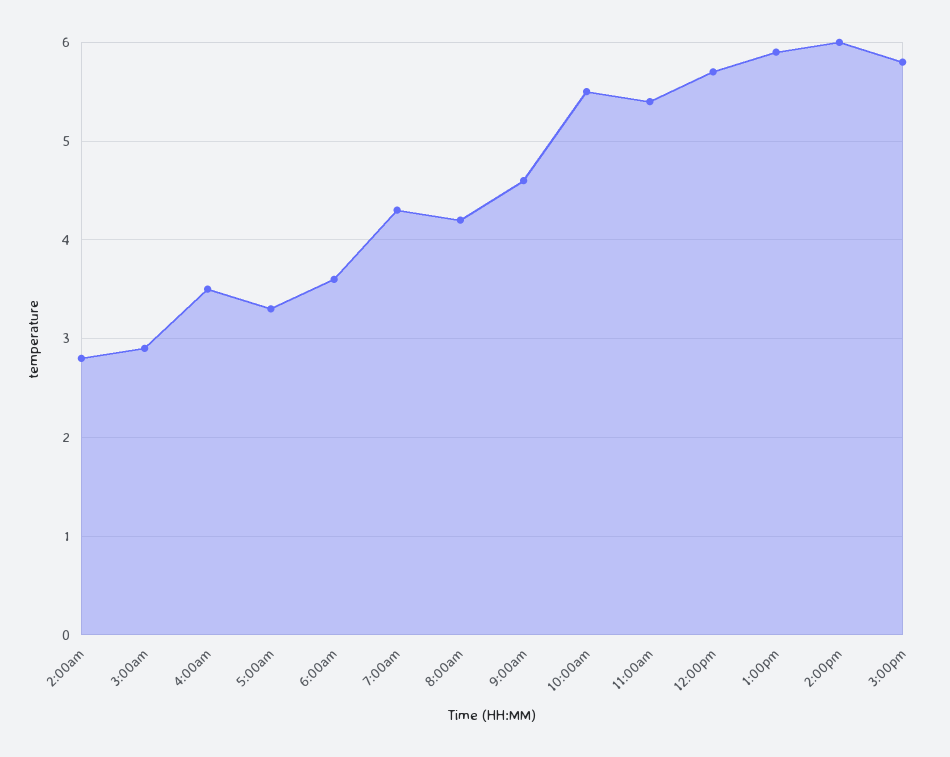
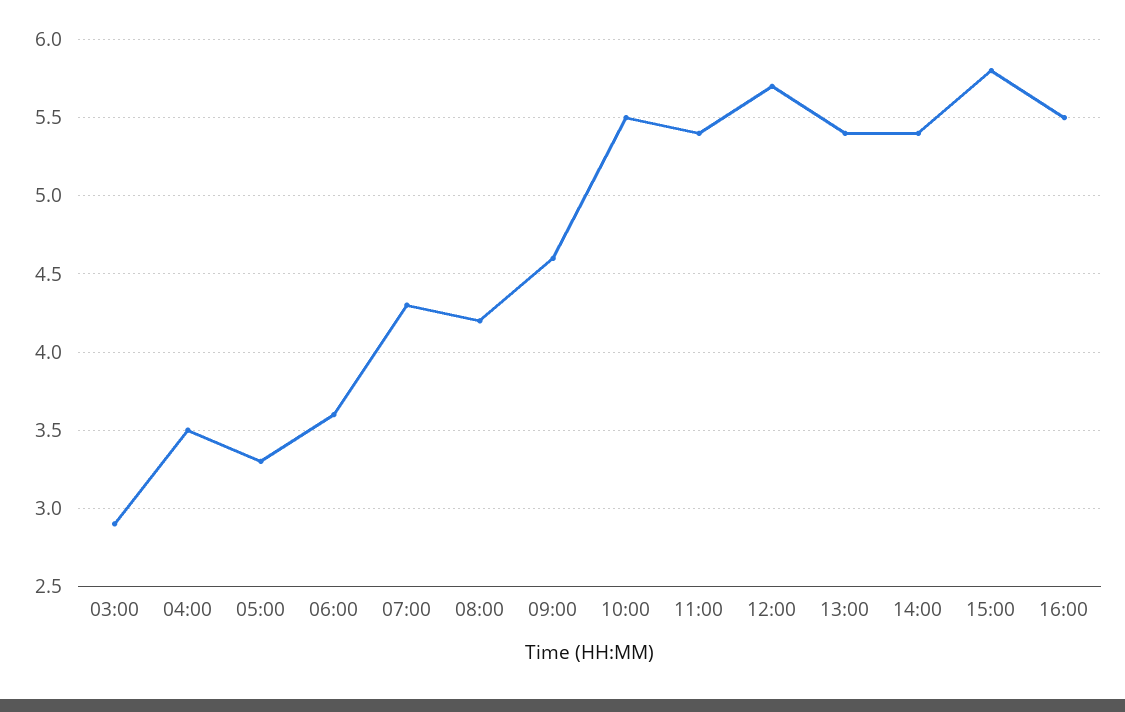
2:00am: 2.8 -> none
1:00pm: 5.9 -> 5.4
2:00pm: 6 -> 5.4
16:00: none -> 5.5

